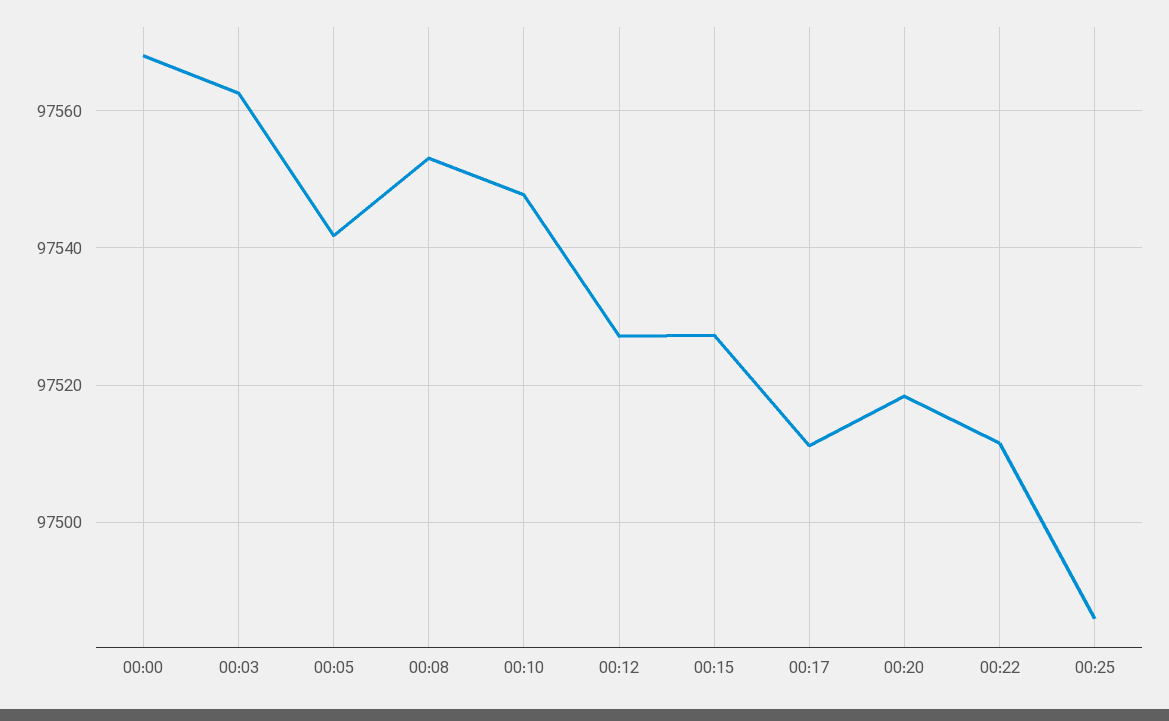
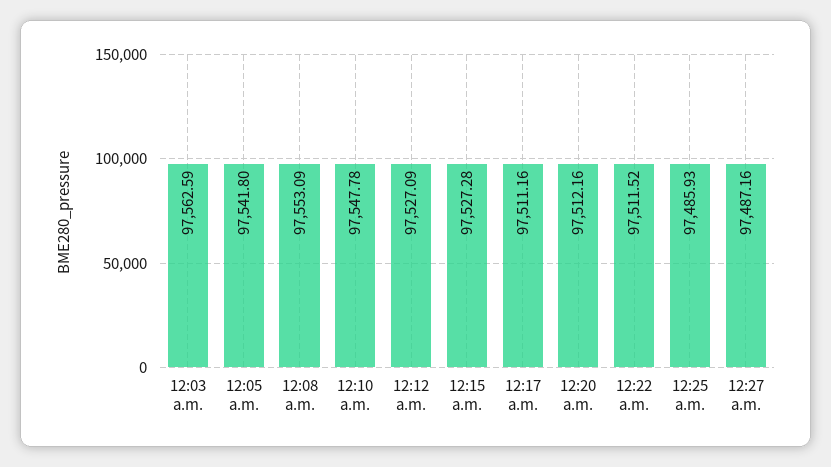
00:00: 97568 -> none
00:20: 97518 -> 97512.16
12:27 a.m.: none -> 97487.16

